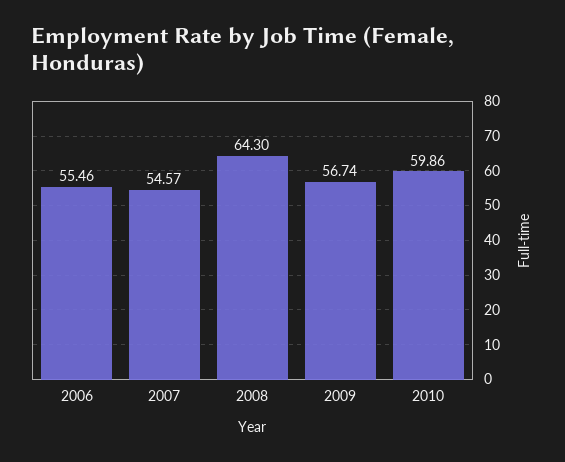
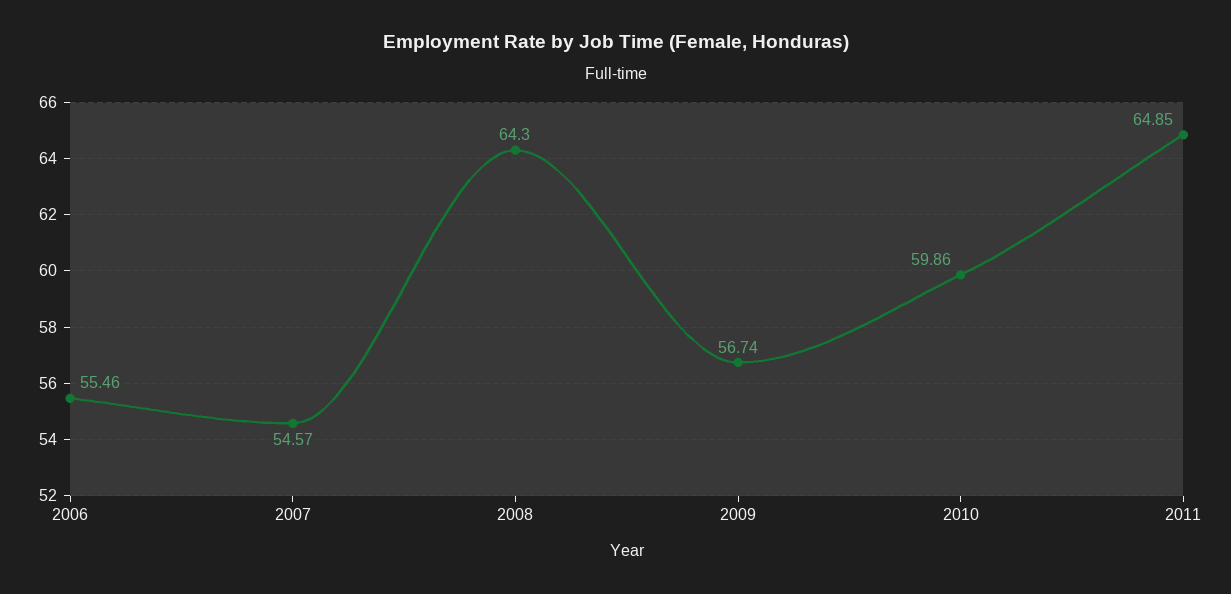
2011: none -> 64.85

